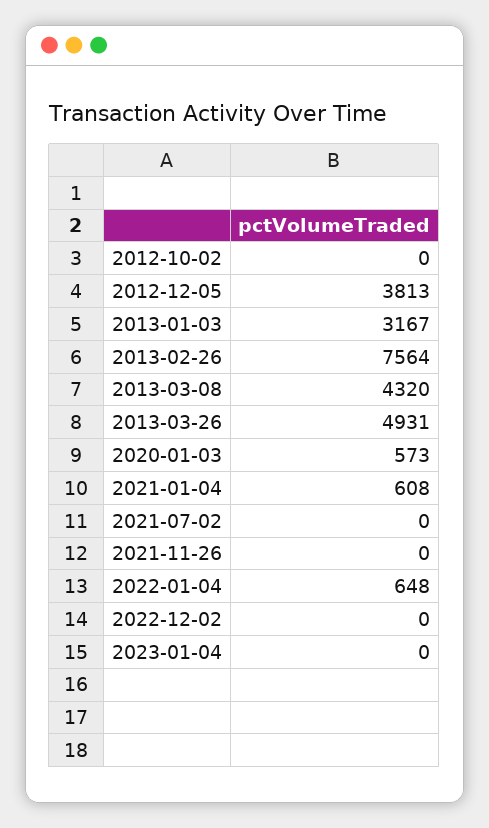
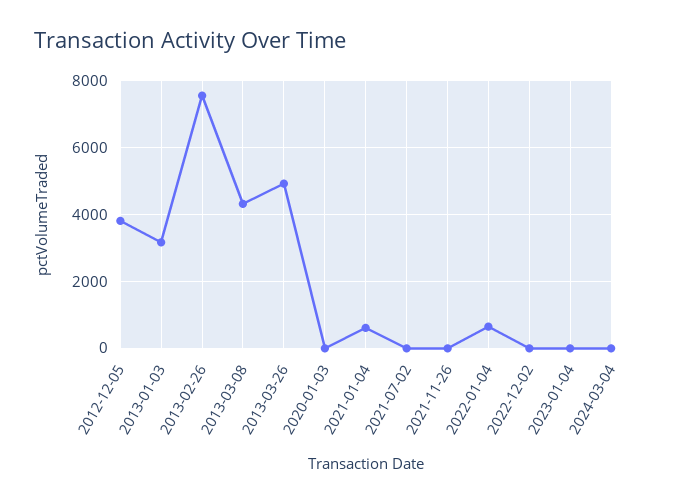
2012-10-02: 0 -> none
2020-01-03: 573 -> 0
2024-03-04: none -> 0

